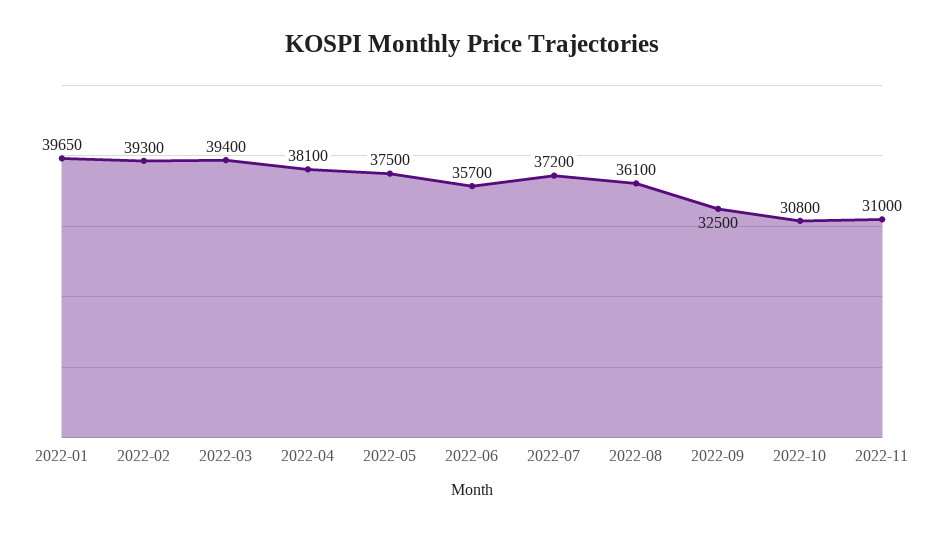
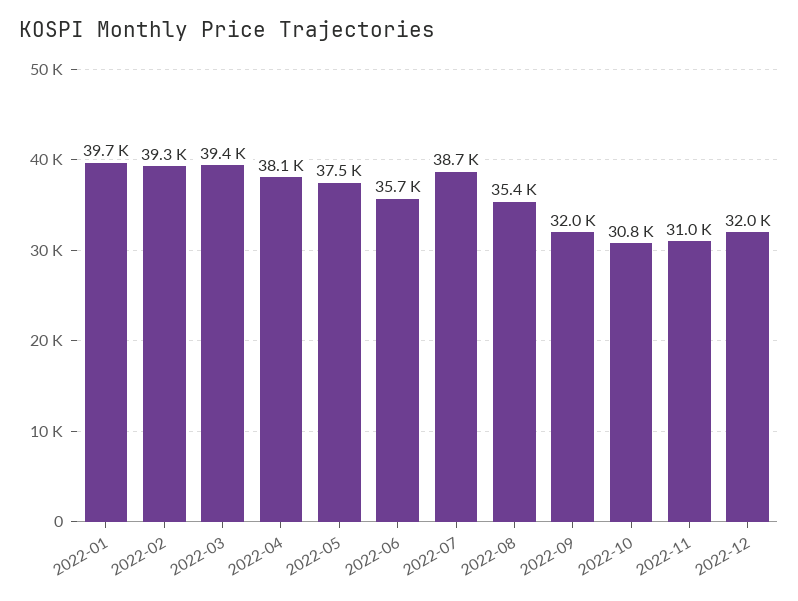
2022-07: 37200 -> 38700
2022-08: 36100 -> 35400
2022-09: 32500 -> 32000
2022-12: none -> 32000

